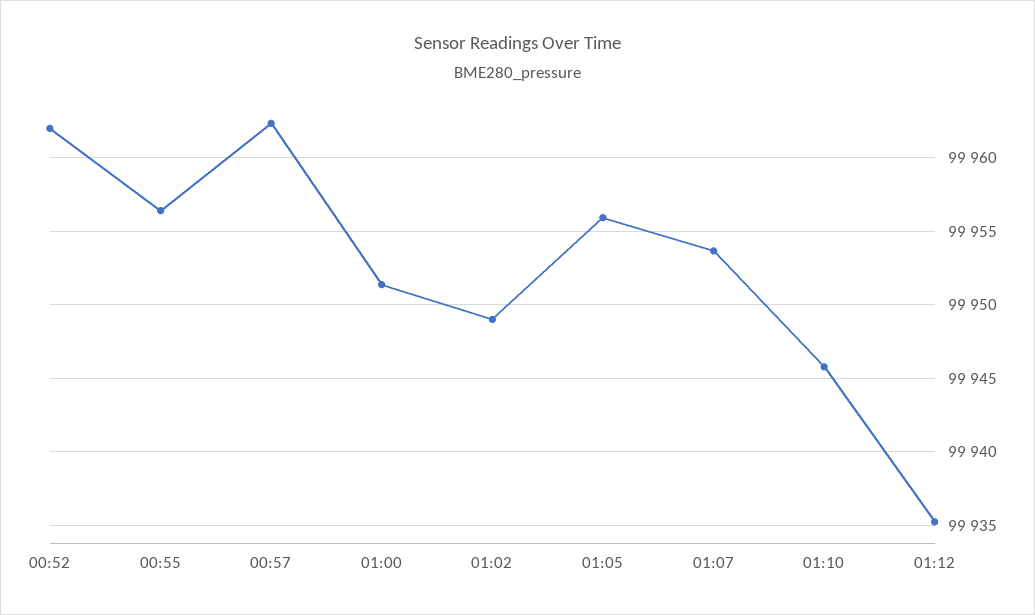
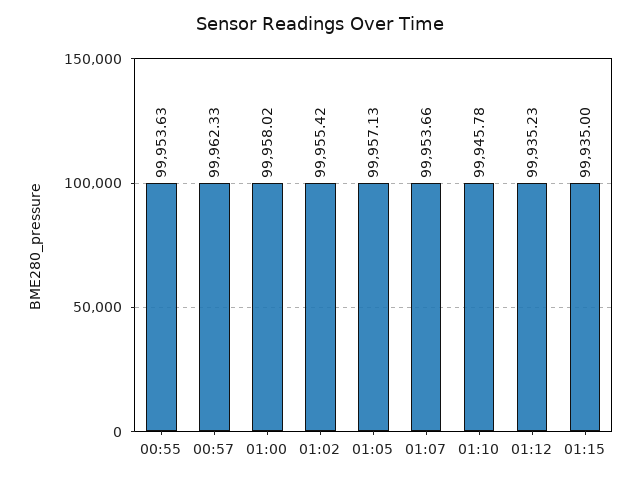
00:52: 99962 -> none
00:55: 99956.5 -> 99953.63
01:00: 99951.5 -> 99958.02
01:02: 99949 -> 99955.42
01:05: 99956 -> 99957.13
01:15: none -> 99935

